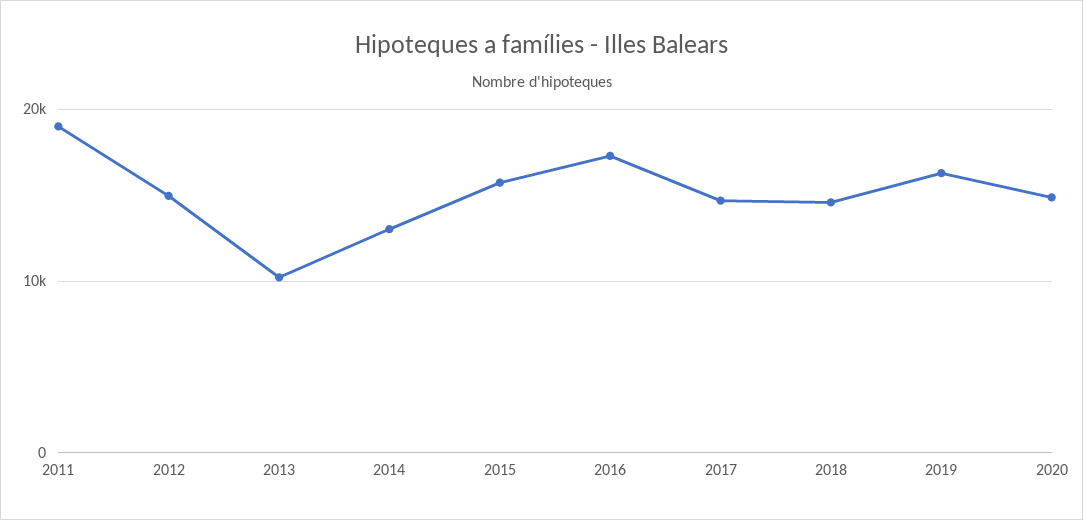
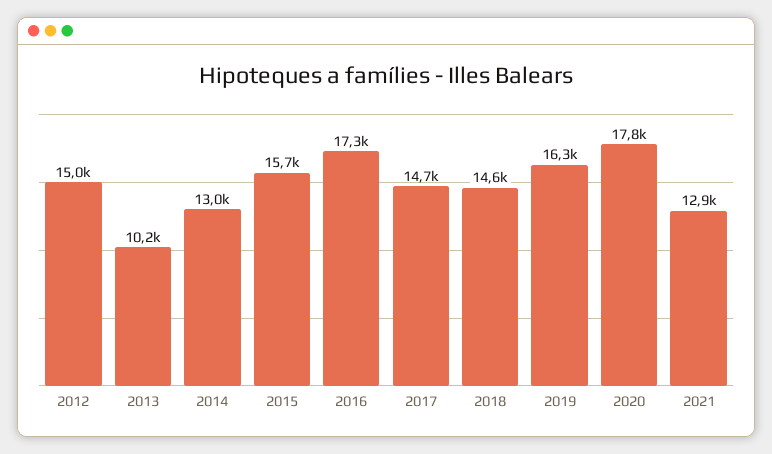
2011: 19000 -> none
2020: 15000 -> 17800
2021: none -> 12900

